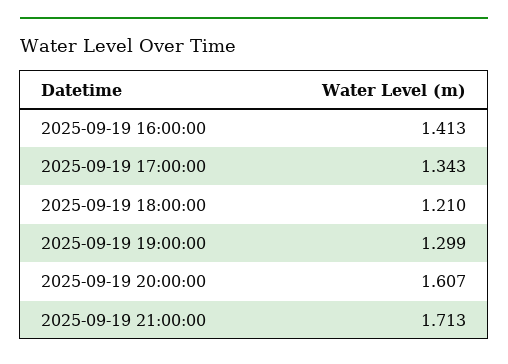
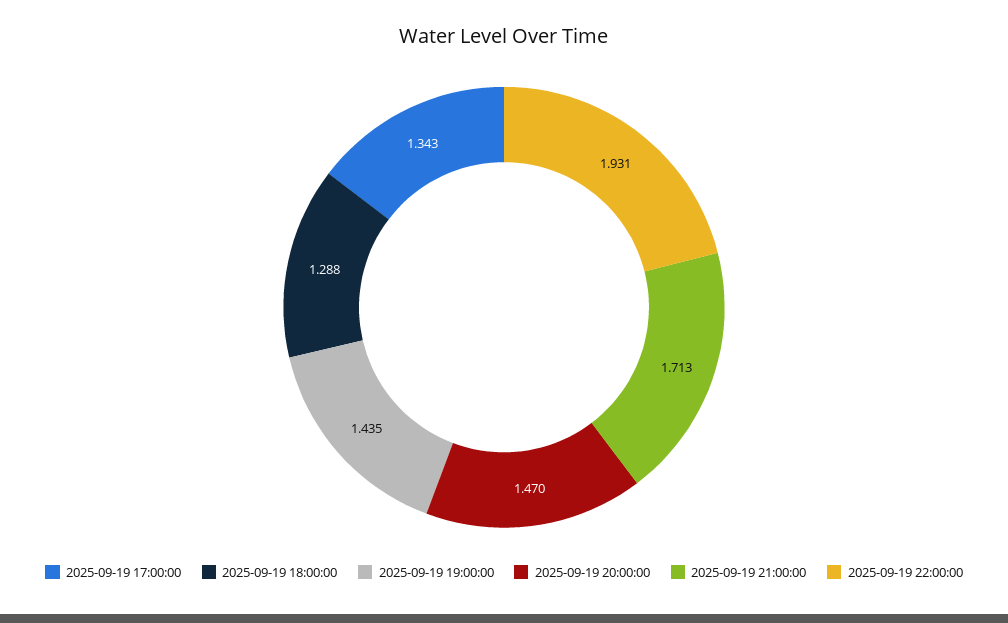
2025-09-19 16:00:00: 1.413 -> none
2025-09-19 18:00:00: 1.21 -> 1.288
2025-09-19 19:00:00: 1.299 -> 1.435
2025-09-19 20:00:00: 1.607 -> 1.47
2025-09-19 22:00:00: none -> 1.931

